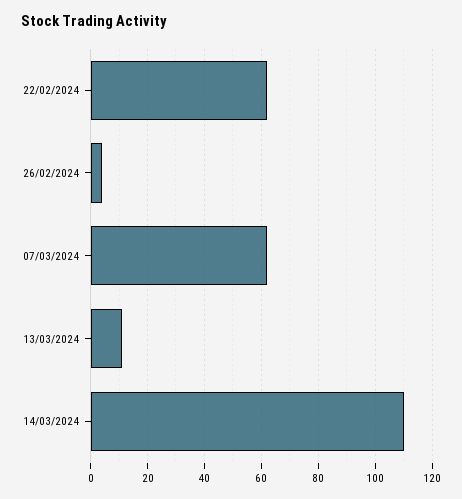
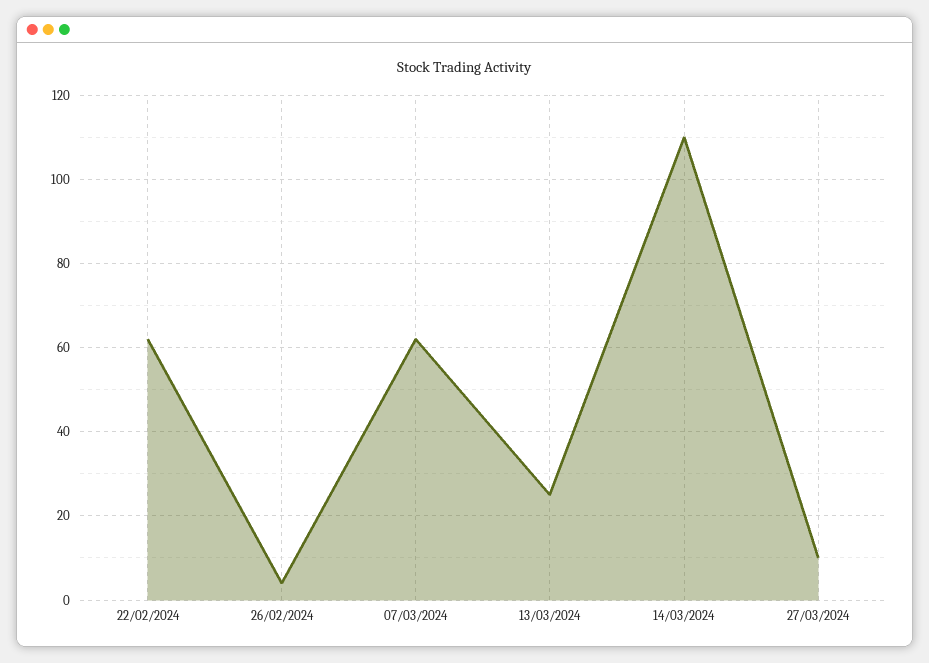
13/03/2024: 10 -> 25
27/03/2024: none -> 10

